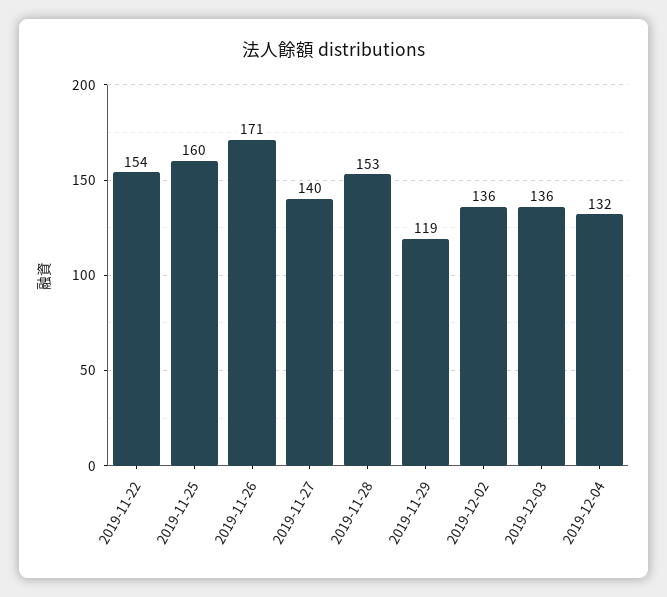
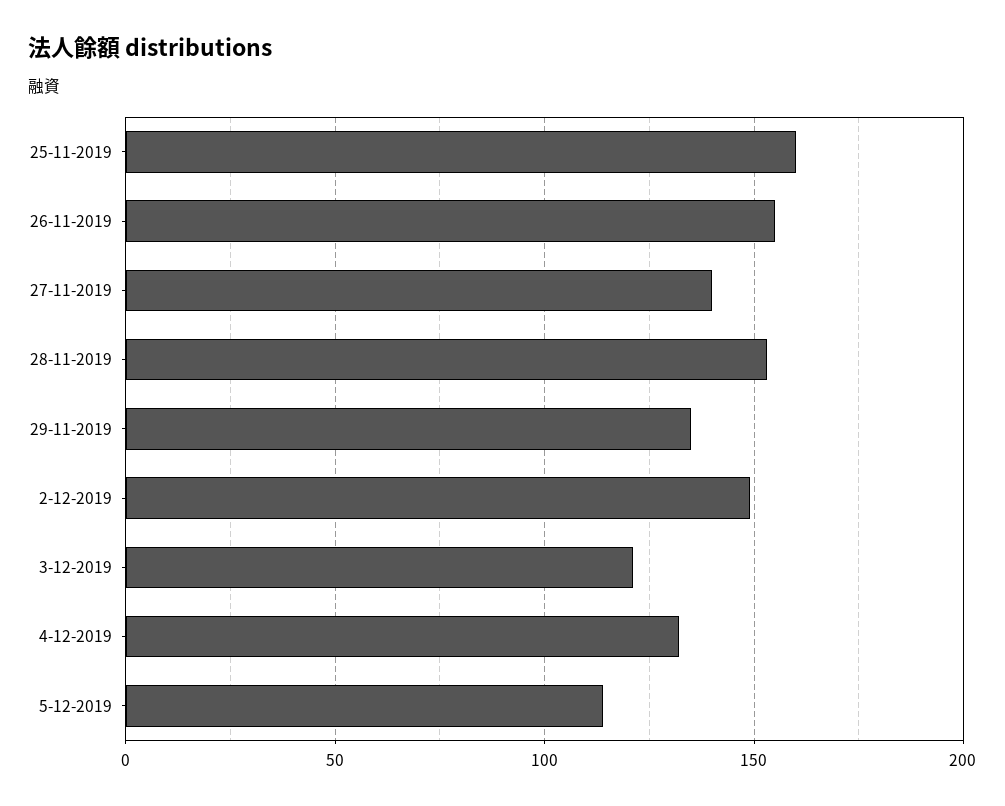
2019-11-22: 154 -> none
2019-11-26: 171 -> 155
2019-11-29: 119 -> 135
2019-12-02: 136 -> 150
2019-12-03: 136 -> 120
5-12-2019: none -> 115

